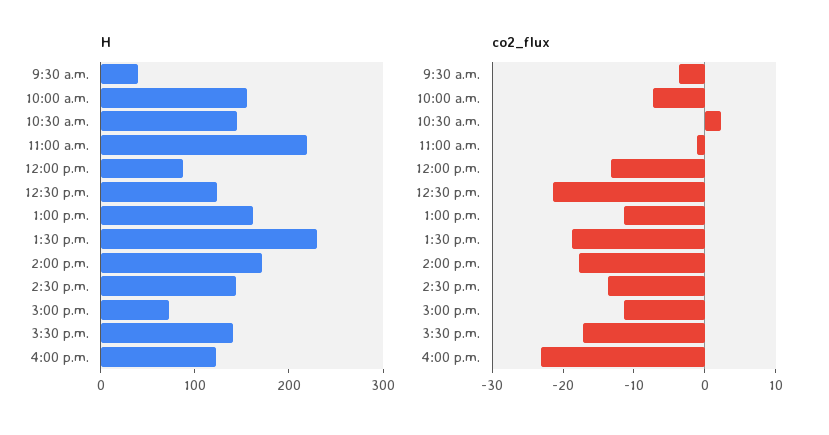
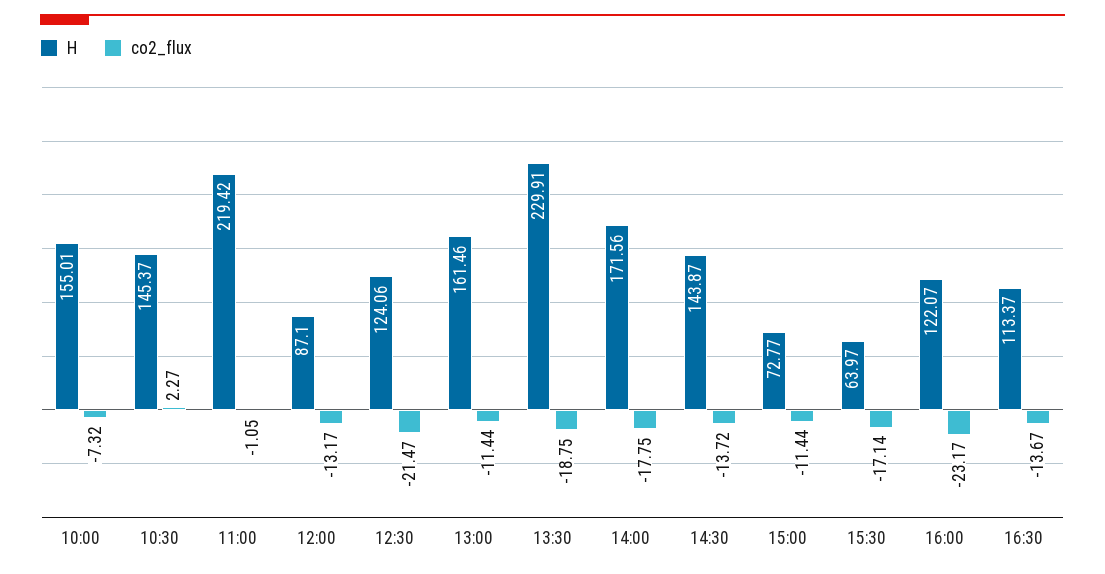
H, 9:30 a.m.: 40 -> none
H, 3:30 p.m.: 140 -> 63.97
co2_flux, 9:30 a.m.: -4 -> none
H, 16:30: none -> 113.37
co2_flux, 16:30: none -> -13.67

